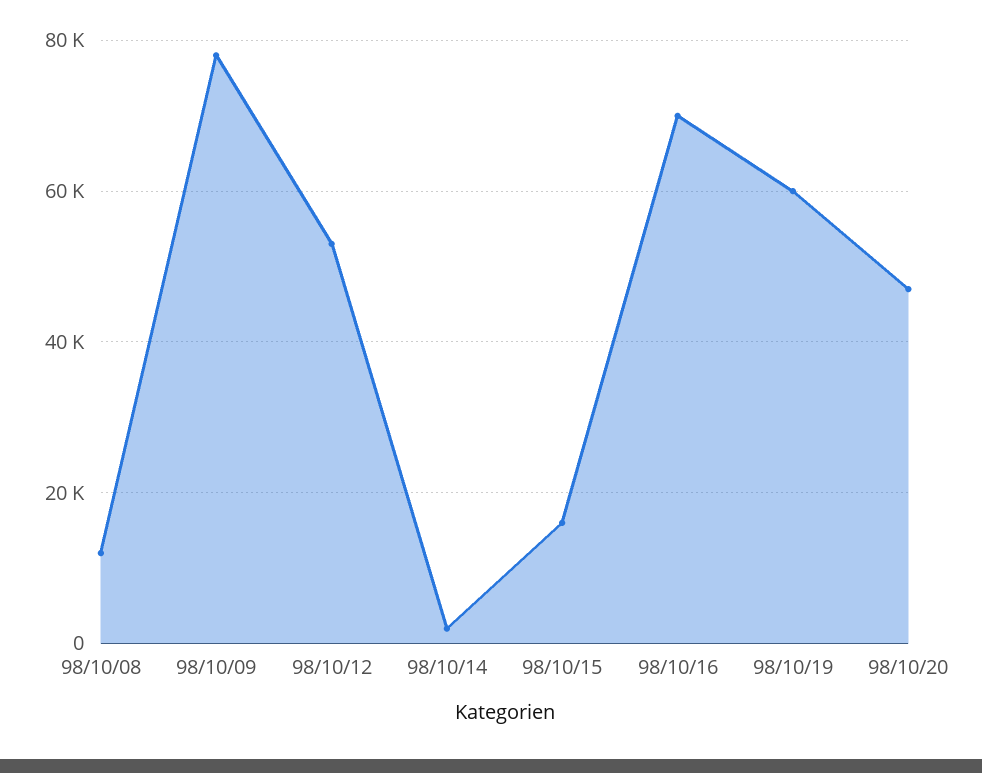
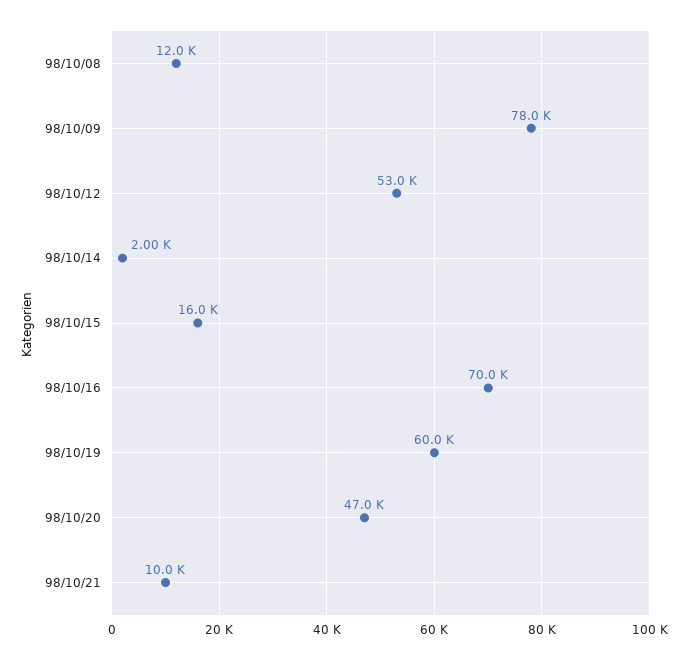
98/10/21: none -> 10000

